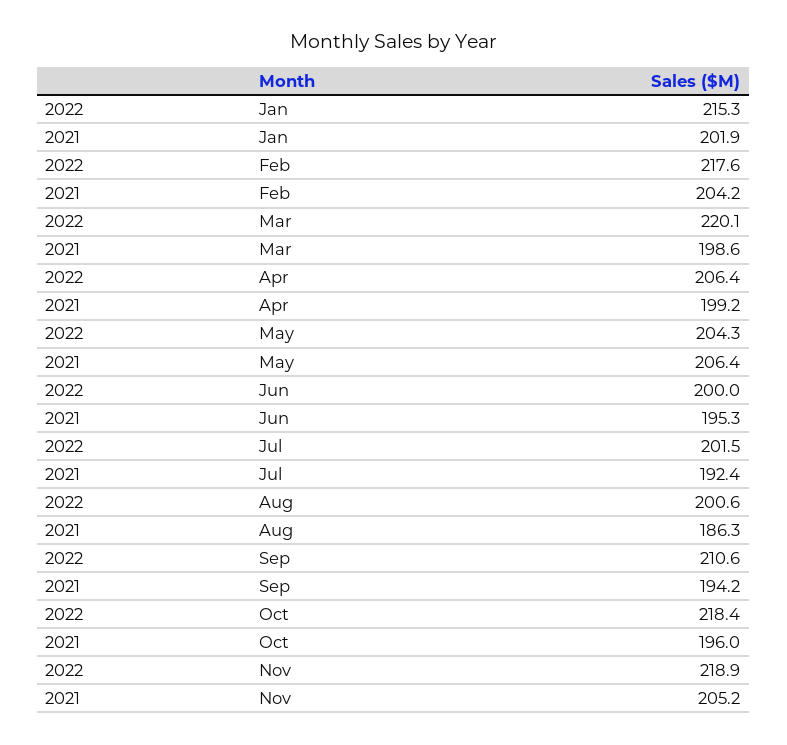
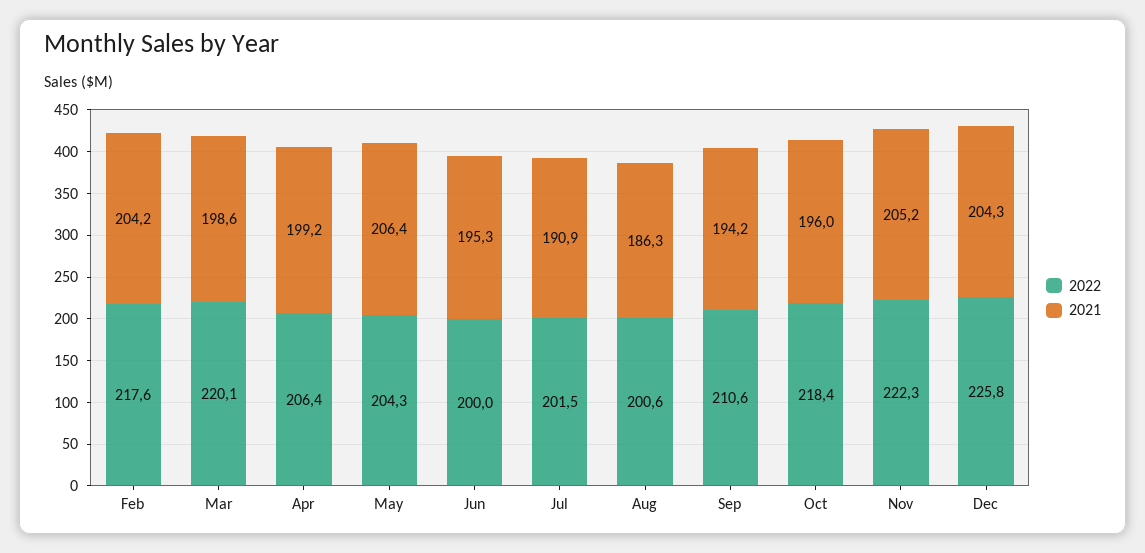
2022, Jan: 215.3 -> none
2021, Jan: 201.9 -> none
2021, Jul: 192.4 -> 190.9
2022, Nov: 218.9 -> 222.3
2022, Dec: none -> 225.8
2021, Dec: none -> 204.3

